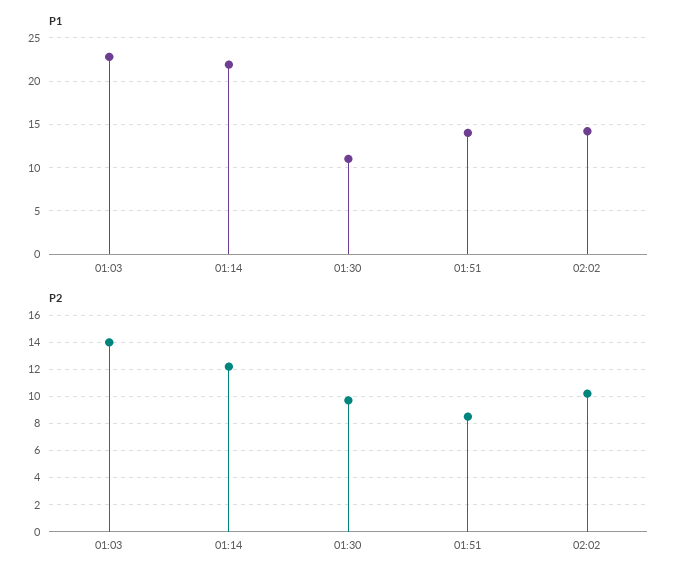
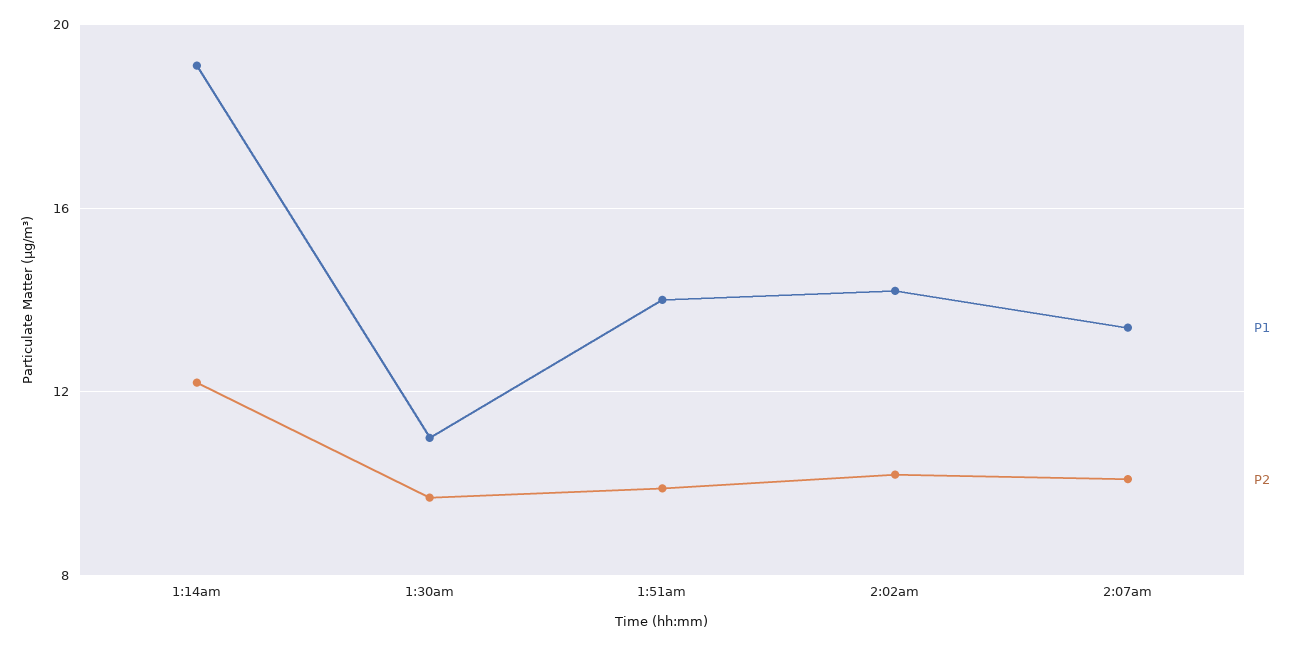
P1, 01:03: 23 -> none
P1, 01:14: 22 -> 19
P2, 01:03: 14 -> none
P2, 01:51: 8.5 -> 10
P1, 2:07am: none -> 13.5
P2, 2:07am: none -> 10

